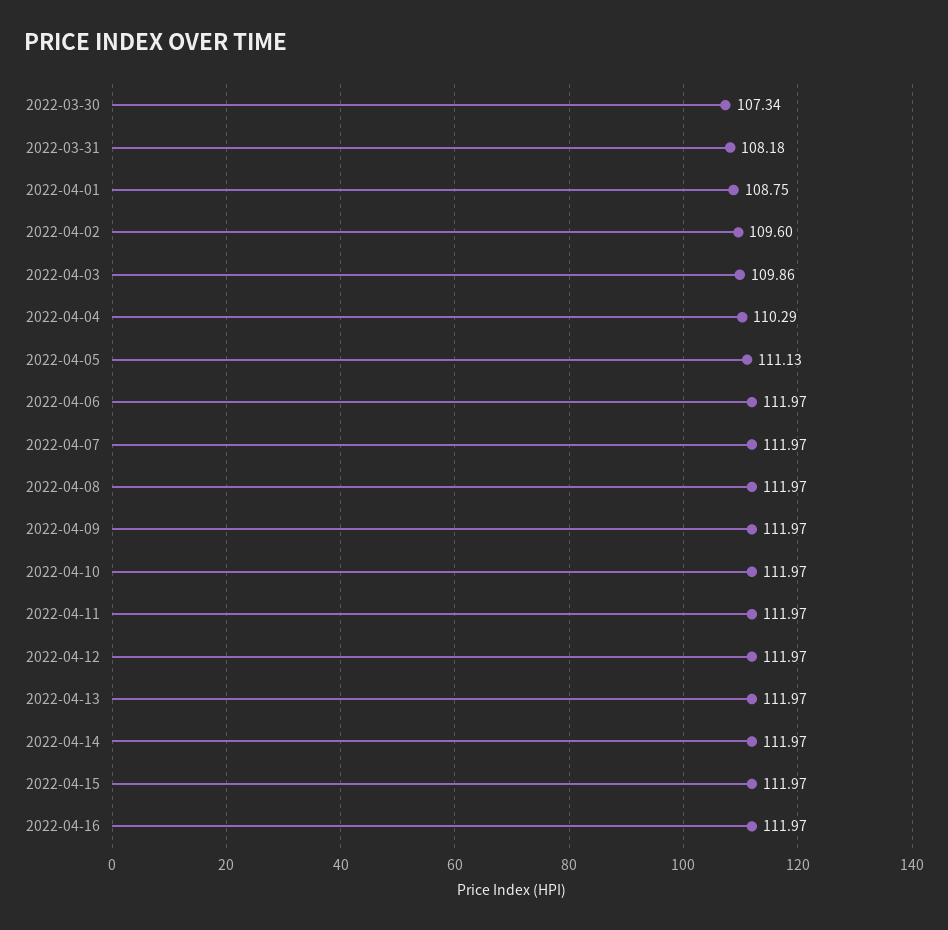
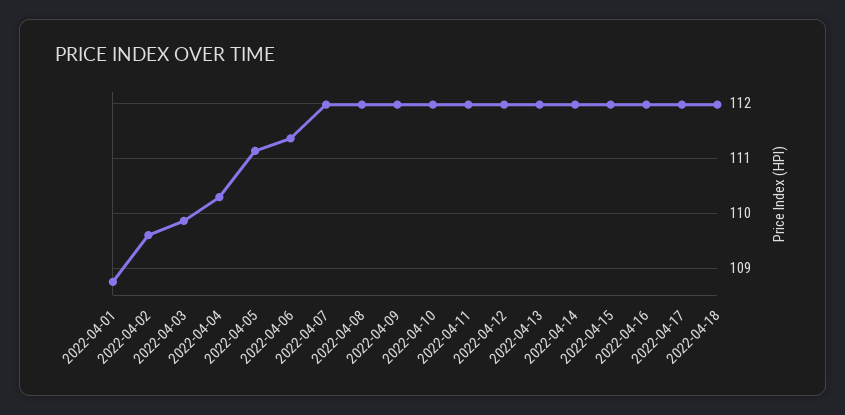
2022-03-30: 107.34 -> none
2022-03-31: 108.18 -> none
2022-04-06: 111.97 -> 111.4
2022-04-17: none -> 112
2022-04-18: none -> 112

